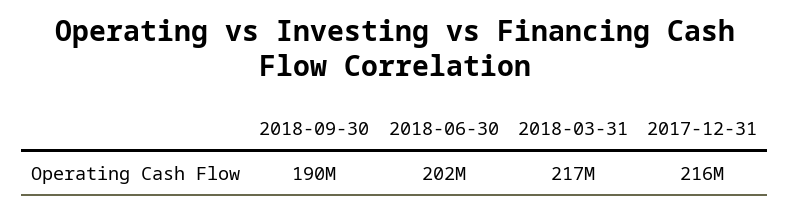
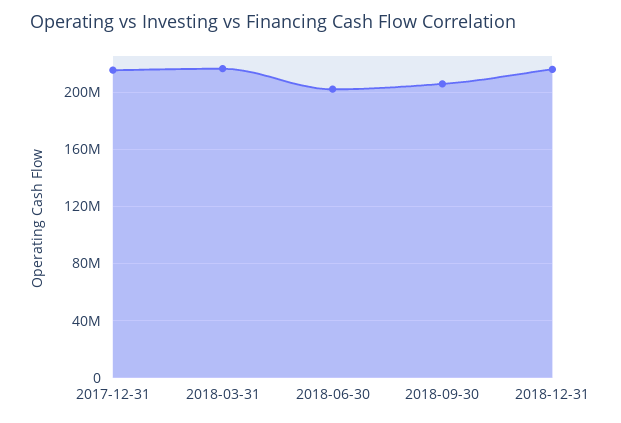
2018-09-30: 190000000 -> 205000000
2018-12-31: none -> 215000000

